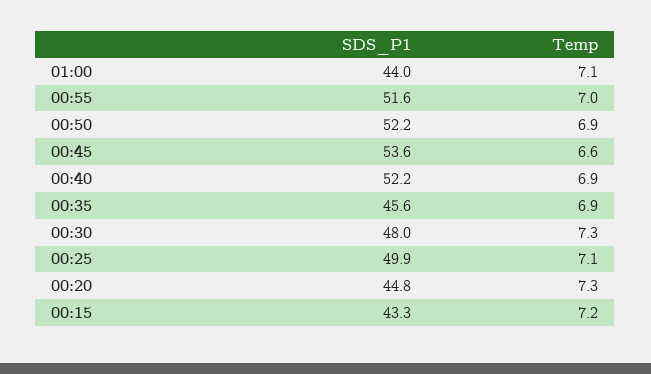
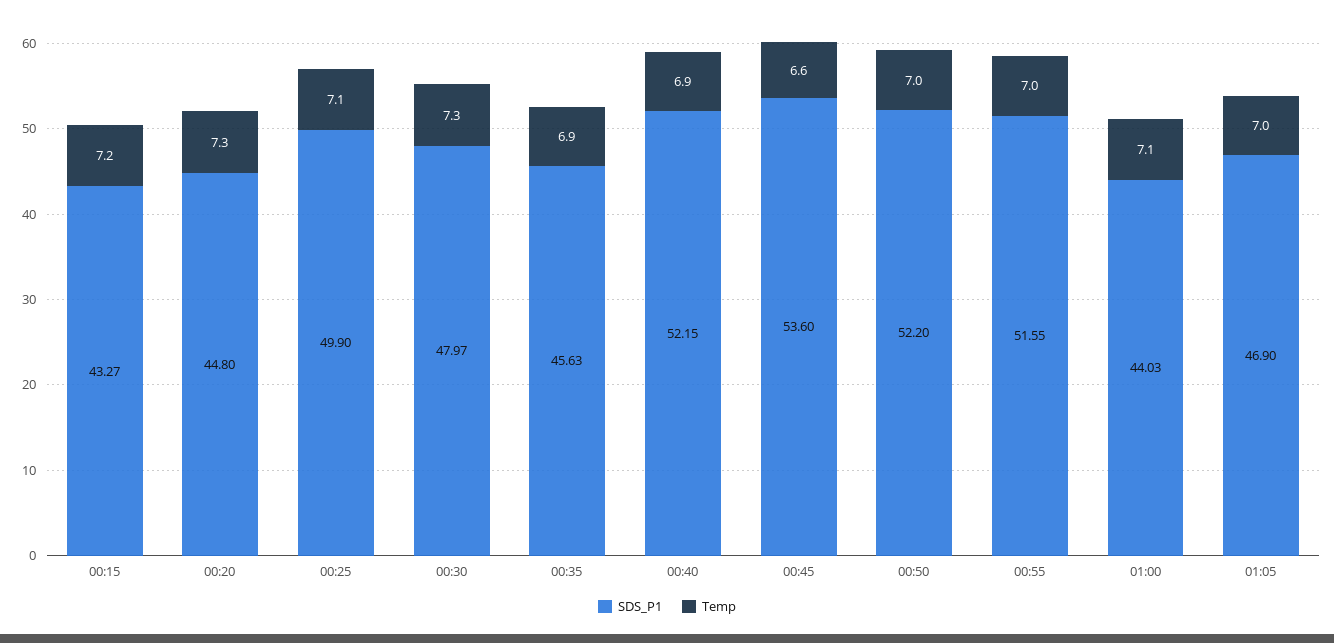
Temp, 00:50: 6.9 -> 7
SDS_P1, 01:05: none -> 46.9
Temp, 01:05: none -> 7

